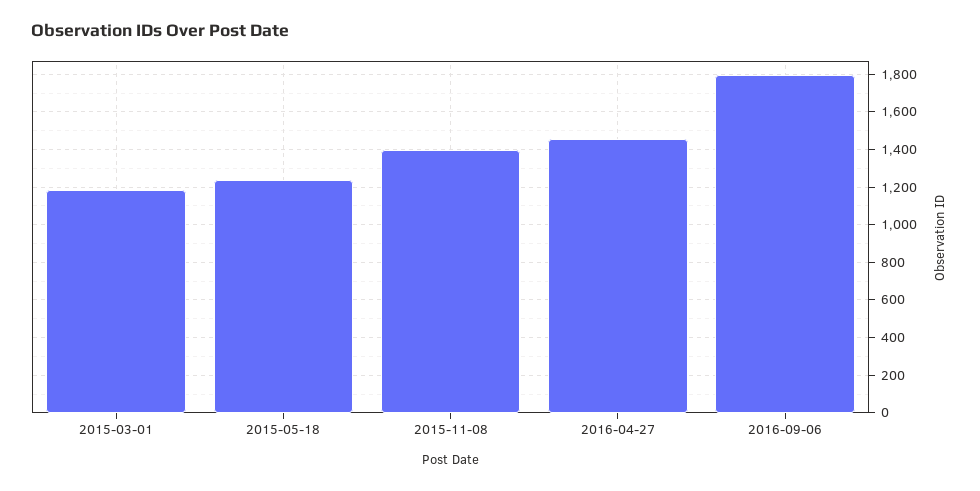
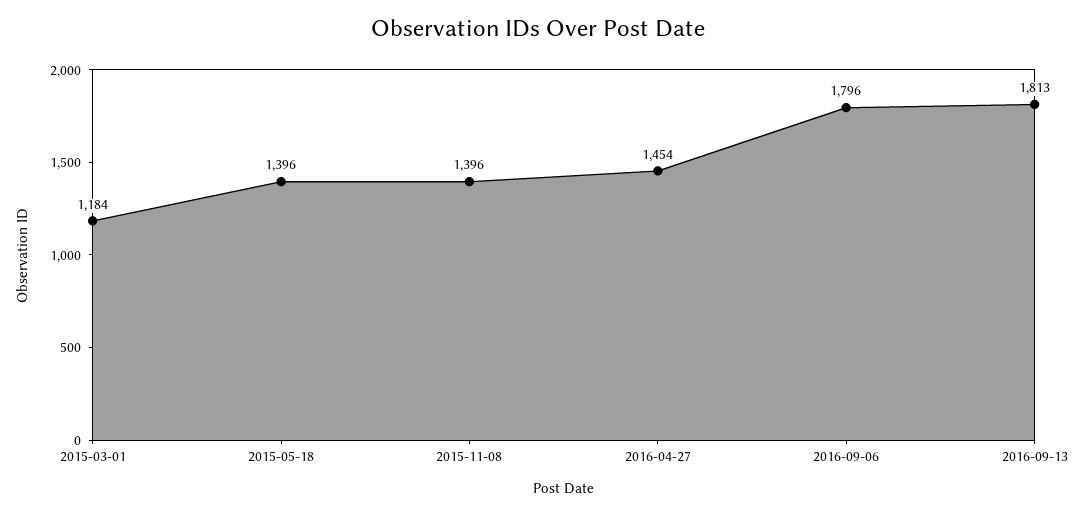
2015-05-18: 1250 -> 1396
2016-09-13: none -> 1813

